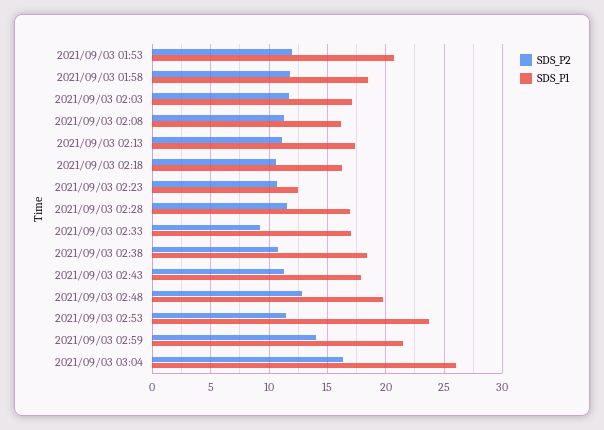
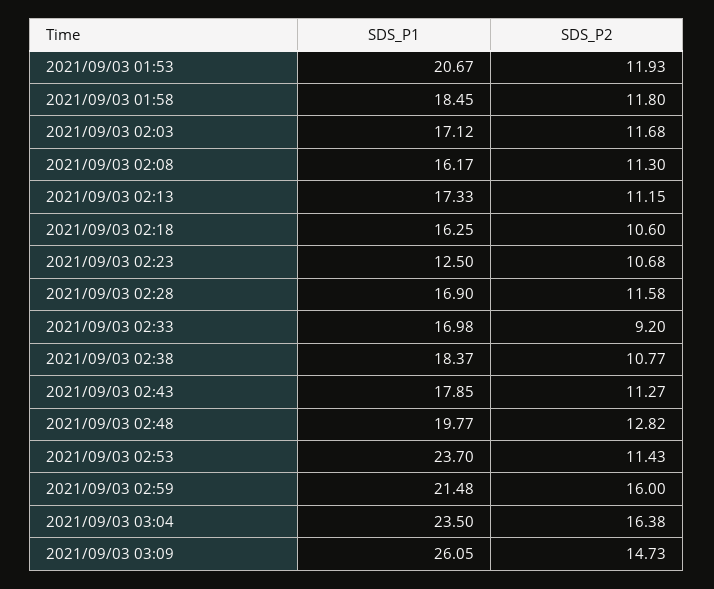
SDS_P2, 2021/09/03 02:59: 14 -> 16
SDS_P1, 2021/09/03 03:04: 26 -> 23.5
SDS_P1, 2021/09/03 03:09: none -> 26.05
SDS_P2, 2021/09/03 03:09: none -> 14.73

